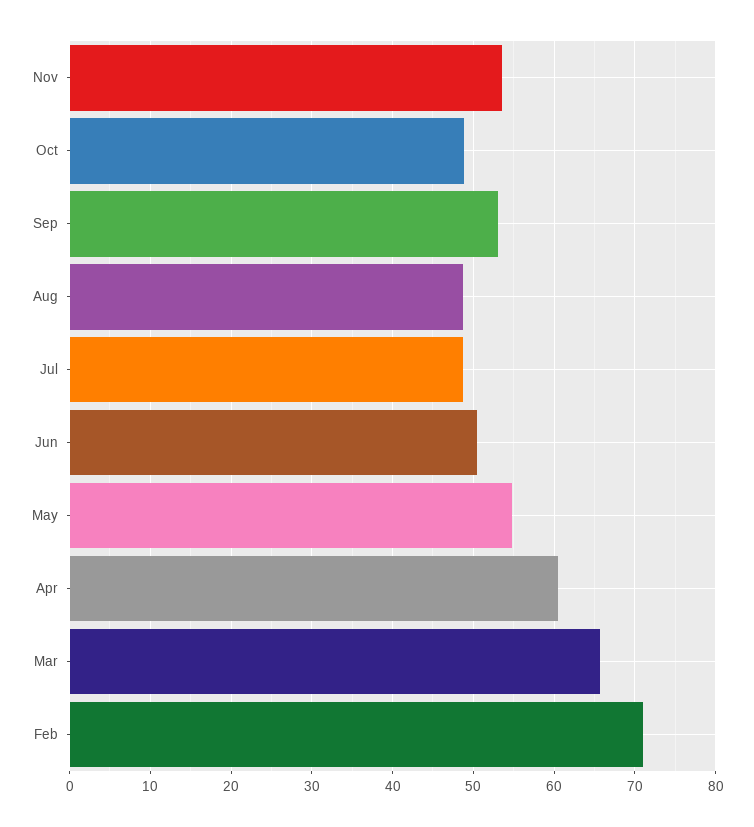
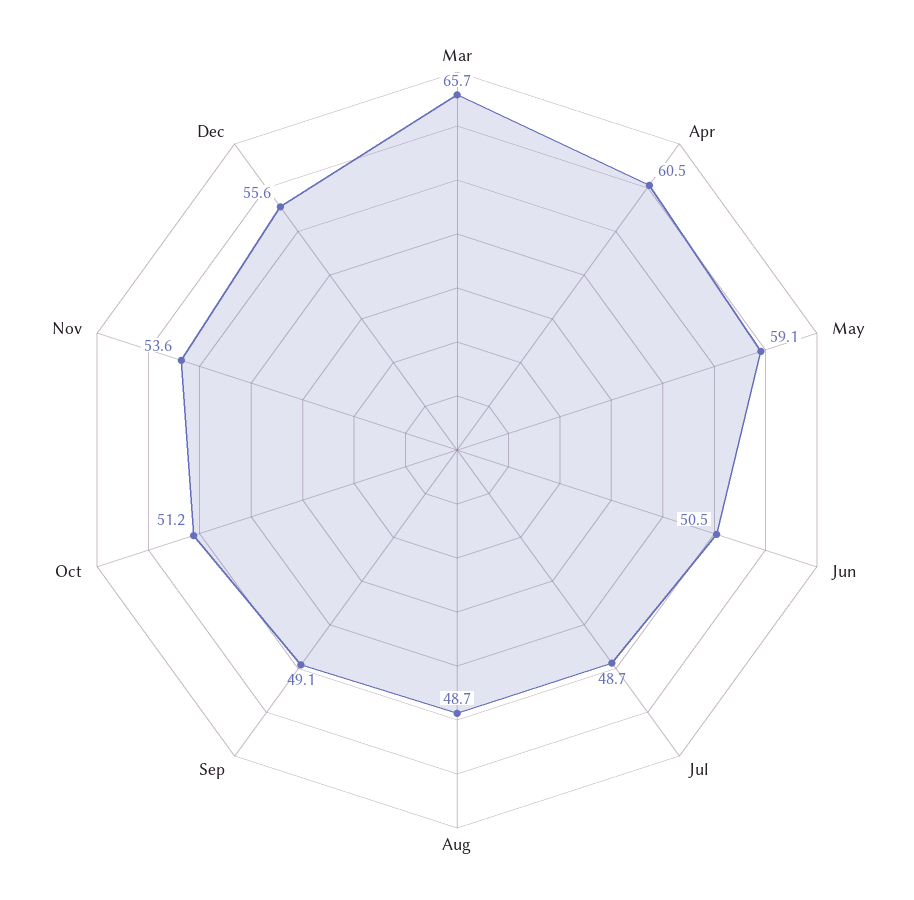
Oct: 49 -> 51.2
Sep: 53 -> 49.1
May: 55 -> 59.1
Feb: 71 -> none
Dec: none -> 55.6

